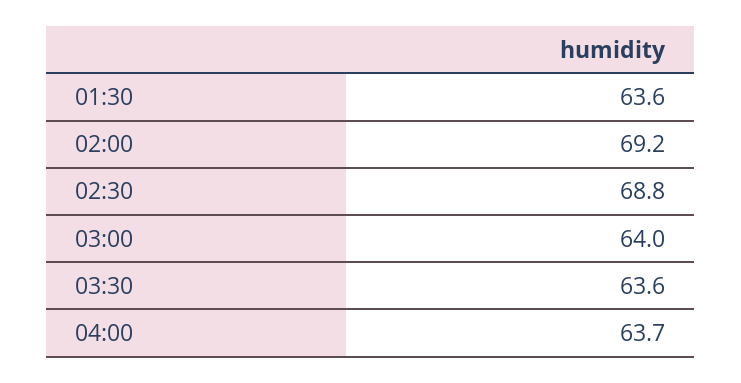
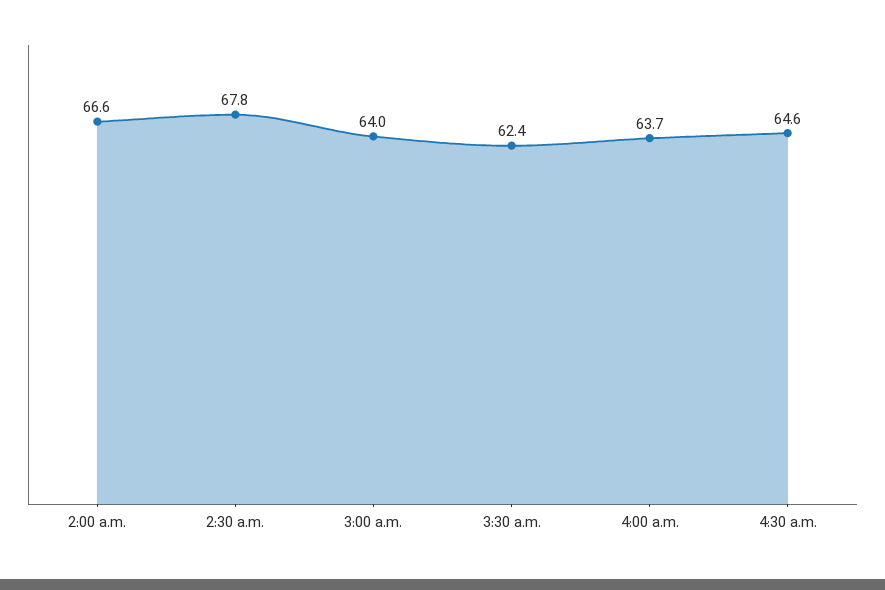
01:30: 63.6 -> none
02:00: 69.2 -> 66.6
02:30: 68.8 -> 67.8
03:30: 63.6 -> 62.4
4:30 a.m.: none -> 64.6

